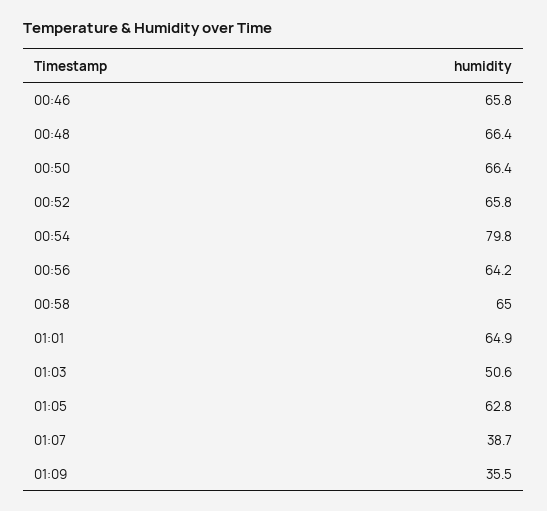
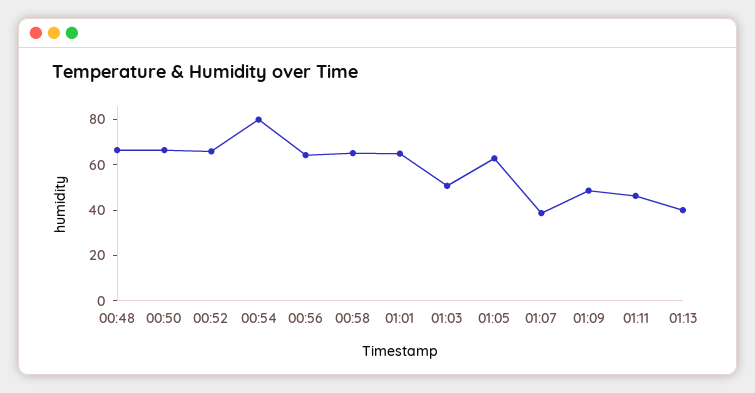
00:46: 65.8 -> none
01:09: 35.5 -> 50
01:11: none -> 45
01:13: none -> 40

